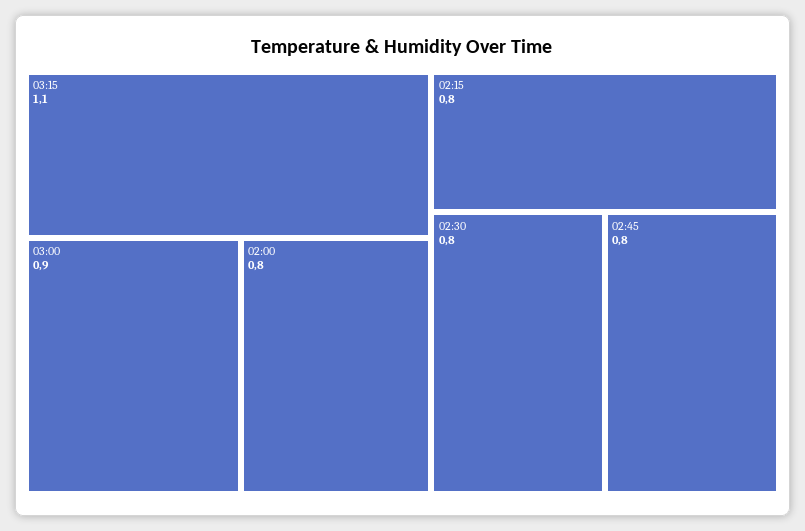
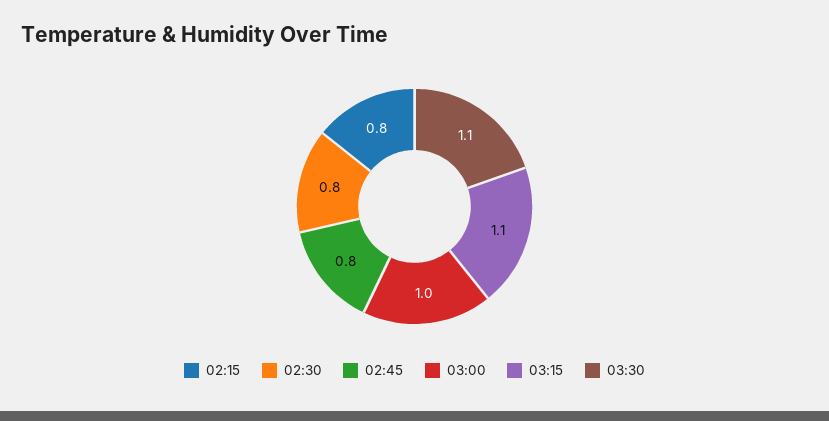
03:00: 0.9 -> 1
02:00: 0.8 -> none
03:30: none -> 1.1

